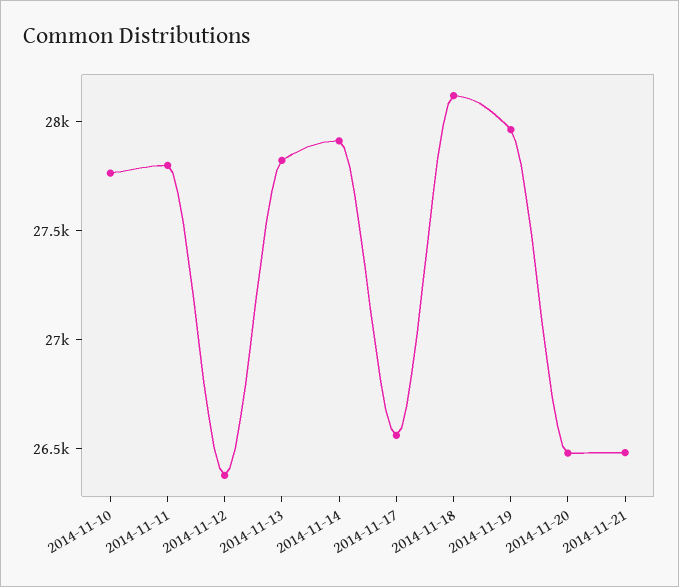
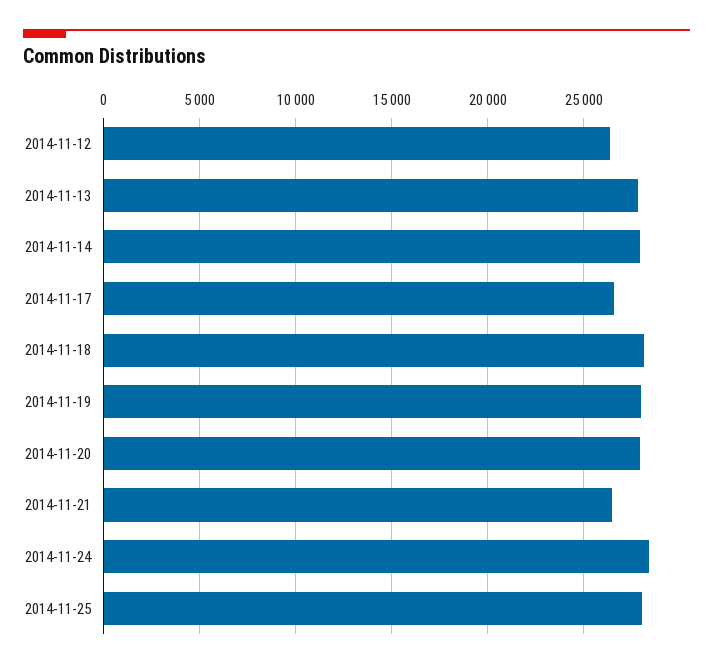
2014-11-10: 27800 -> none
2014-11-11: 27800 -> none
2014-11-20: 26500 -> 28000
2014-11-24: none -> 28500
2014-11-25: none -> 28000

